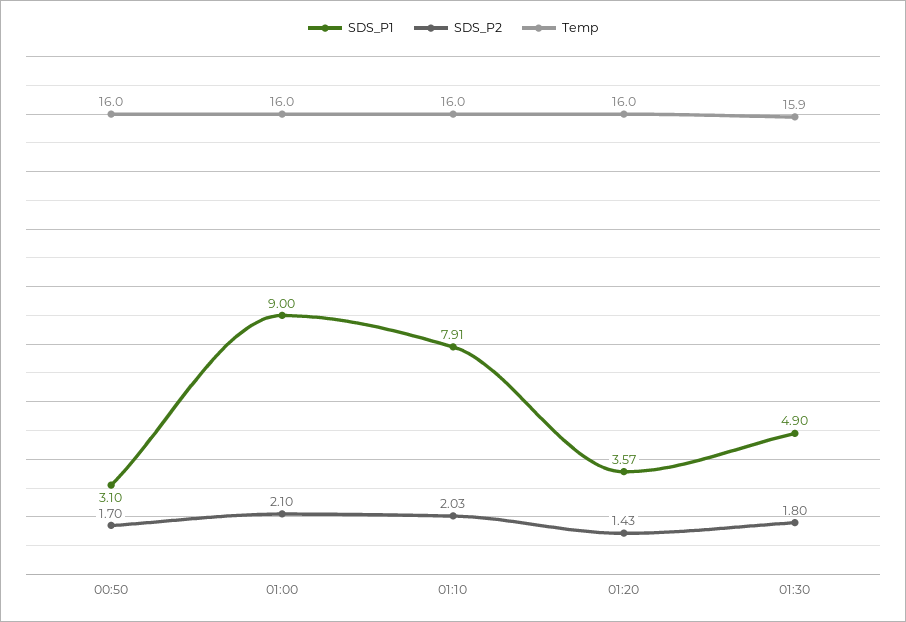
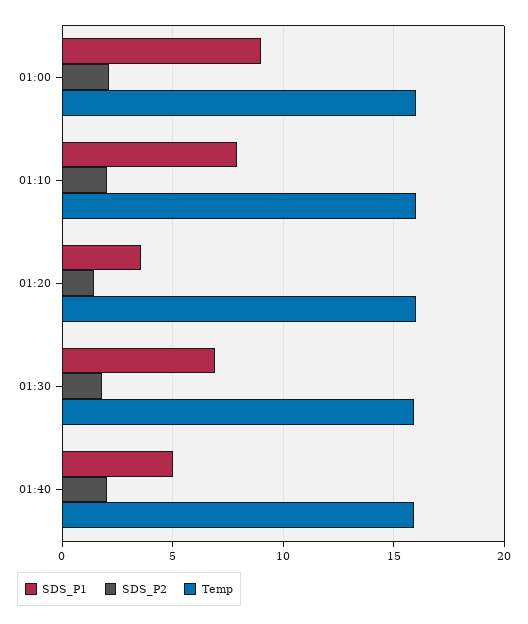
SDS_P1, 00:50: 3.1 -> none
SDS_P2, 00:50: 1.7 -> none
Temp, 00:50: 16 -> none
SDS_P1, 01:30: 4.9 -> 7
SDS_P1, 01:40: none -> 5
SDS_P2, 01:40: none -> 2
Temp, 01:40: none -> 16

